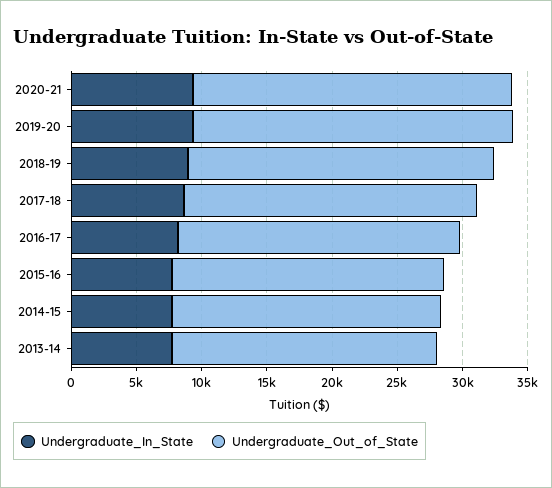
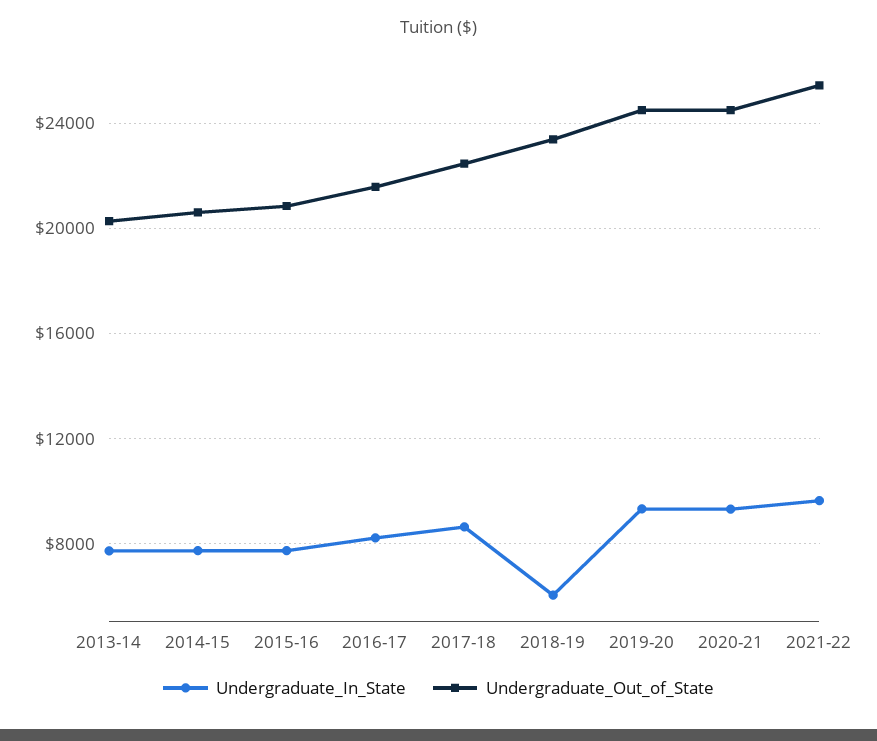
Undergraduate_In_State, 2018-19: 9000 -> 6000
Undergraduate_In_State, 2021-22: none -> 9500
Undergraduate_Out_of_State, 2021-22: none -> 25500

